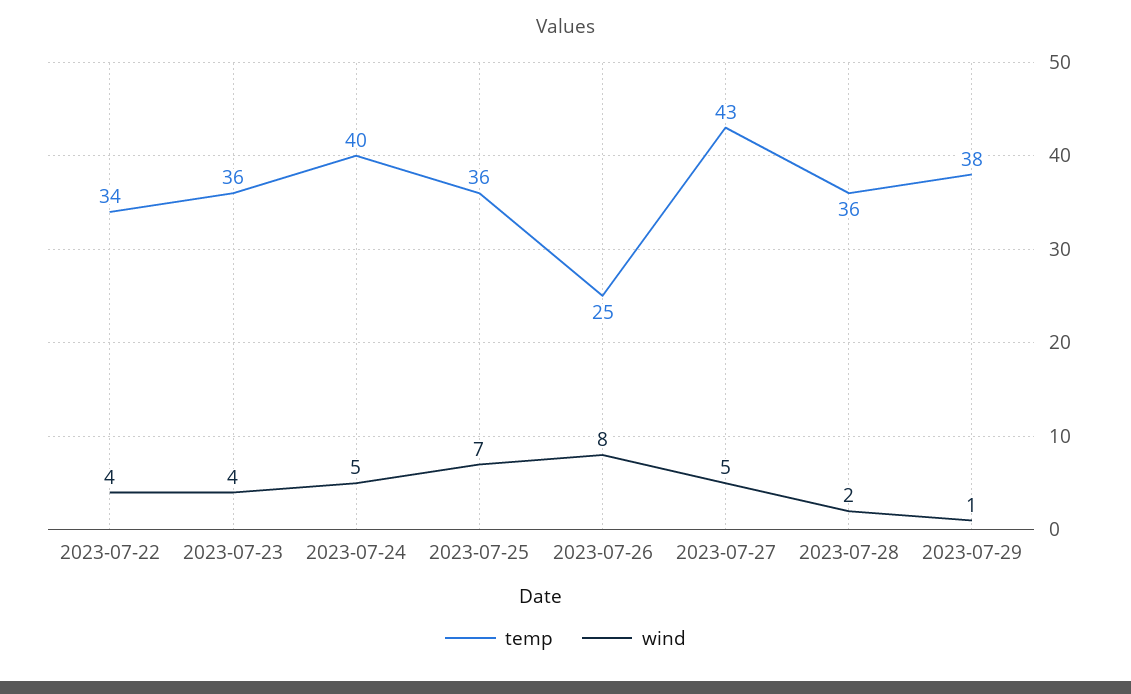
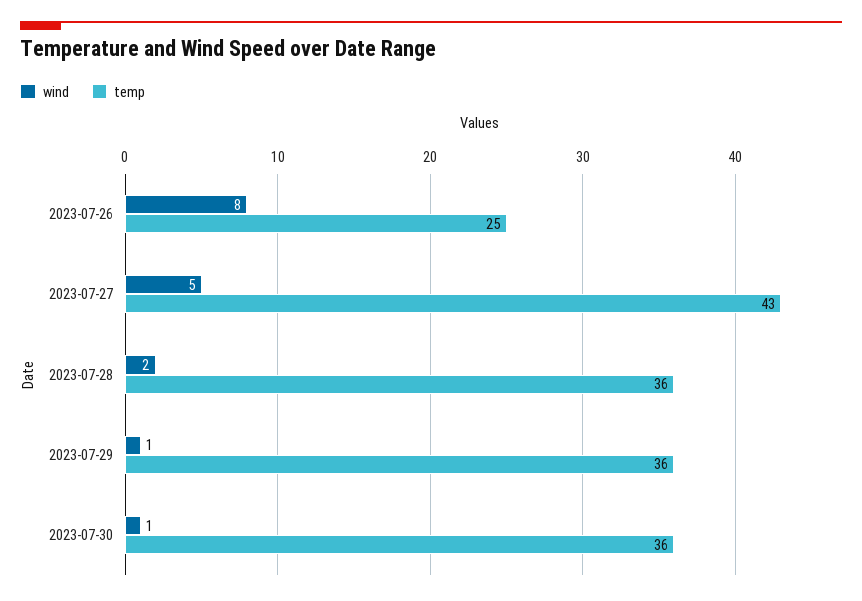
temp, 2023-07-22: 34 -> none
wind, 2023-07-22: 4 -> none
temp, 2023-07-23: 36 -> none
wind, 2023-07-23: 4 -> none
temp, 2023-07-24: 40 -> none
wind, 2023-07-24: 5 -> none
temp, 2023-07-25: 36 -> none
wind, 2023-07-25: 7 -> none
temp, 2023-07-29: 38 -> 36
wind, 2023-07-30: none -> 1
temp, 2023-07-30: none -> 36

